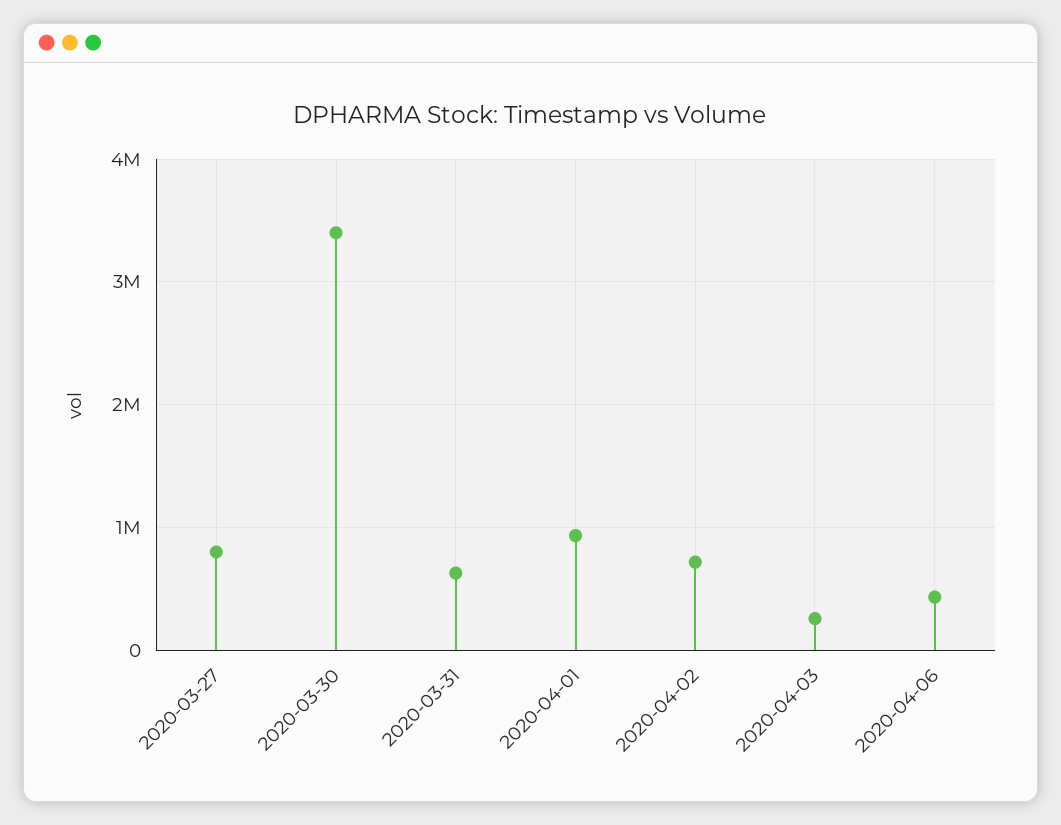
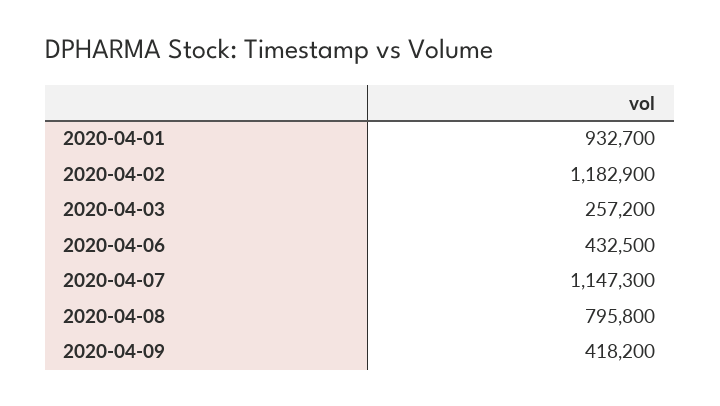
2020-03-27: 800000 -> none
2020-03-30: 3400000 -> none
2020-03-31: 600000 -> none
2020-04-02: 700000 -> 1182900
2020-04-07: none -> 1147300
2020-04-08: none -> 795800
2020-04-09: none -> 418200

